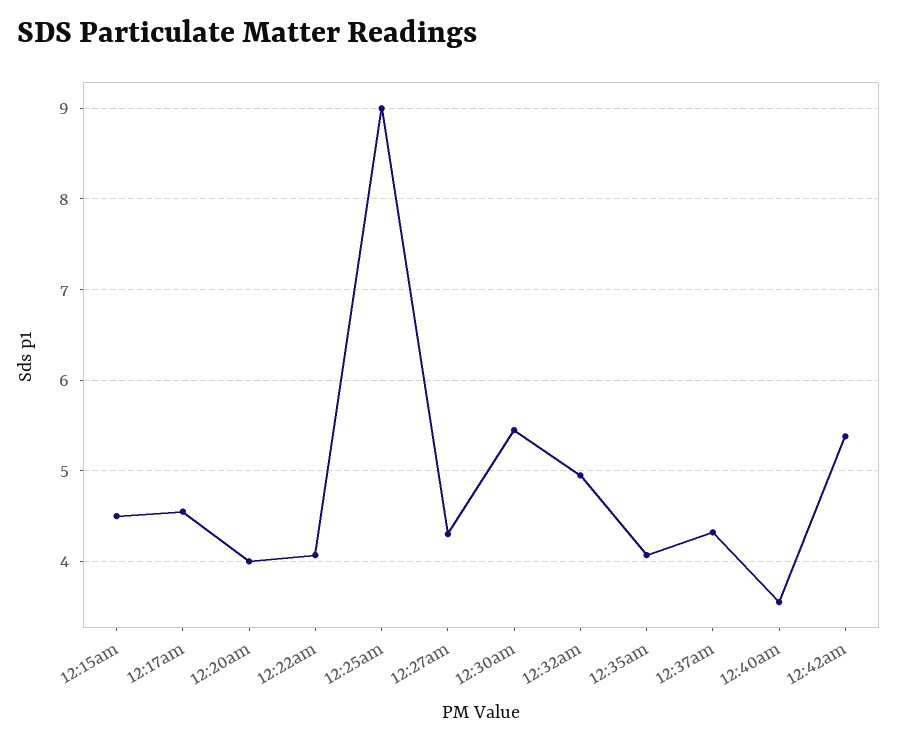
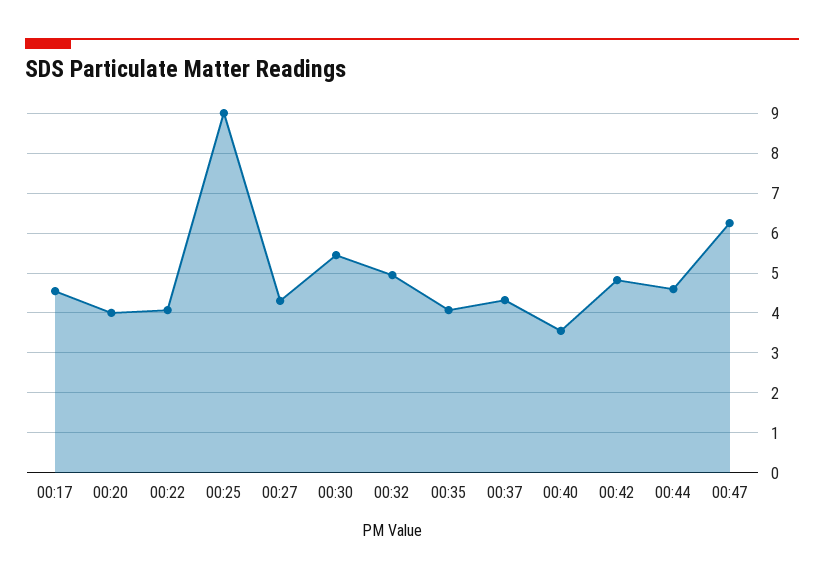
12:15am: 4.5 -> none
12:42am: 5.4 -> 4.8
00:44: none -> 4.6
00:47: none -> 6.2

